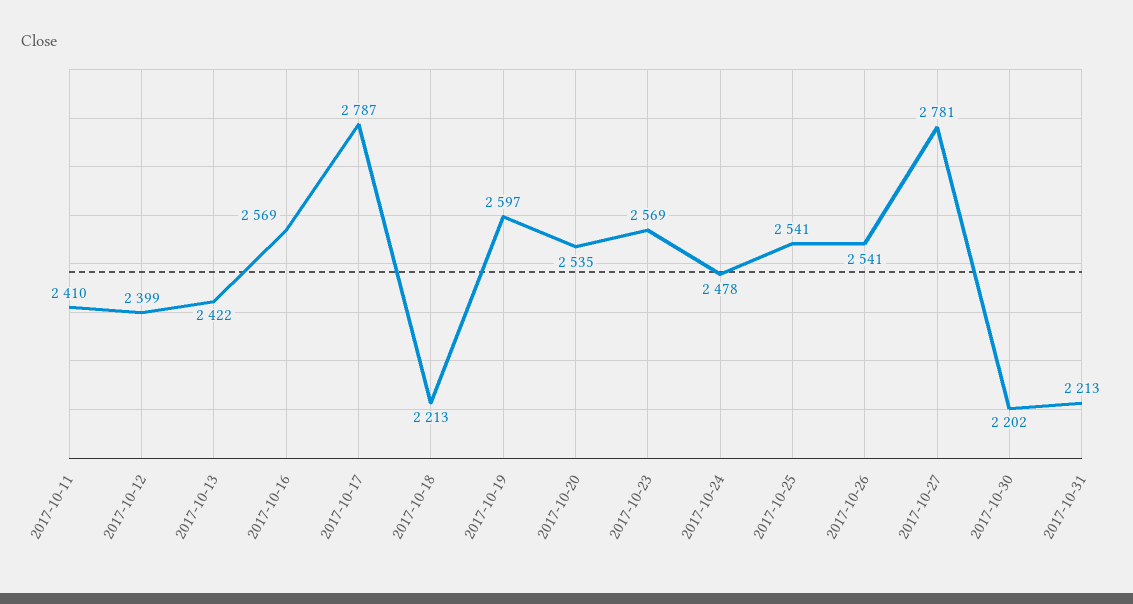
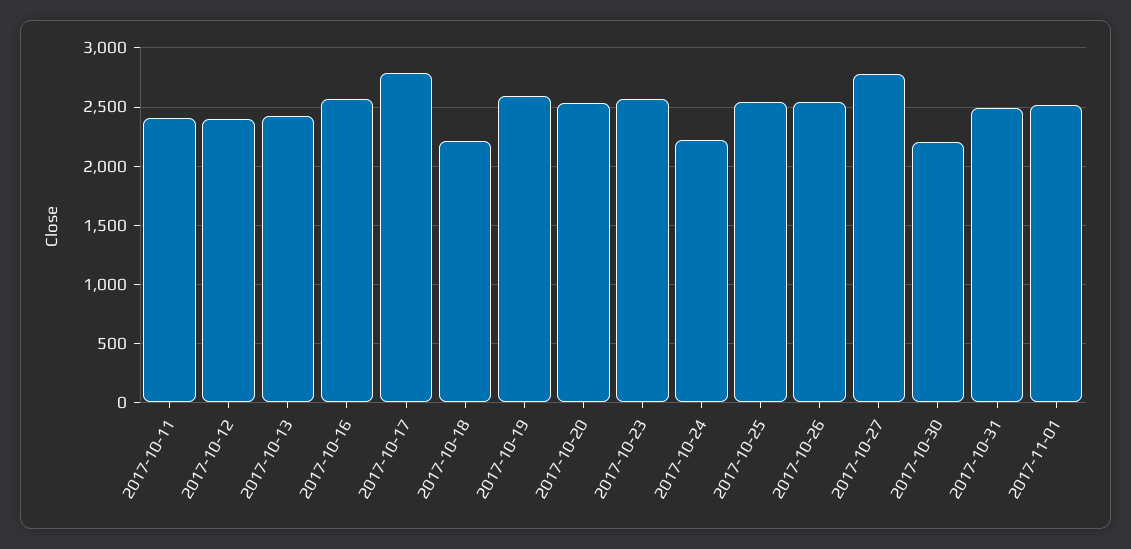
2017-10-24: 2478 -> 2200
2017-10-31: 2213 -> 2500
2017-11-01: none -> 2500

